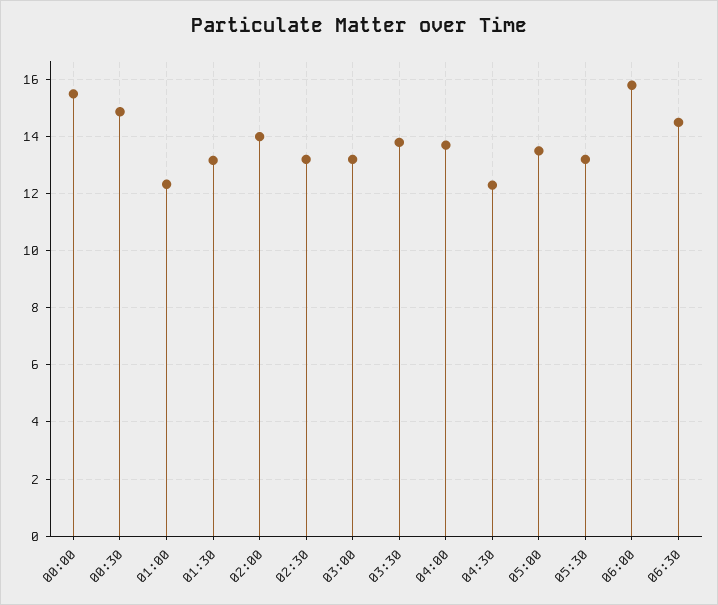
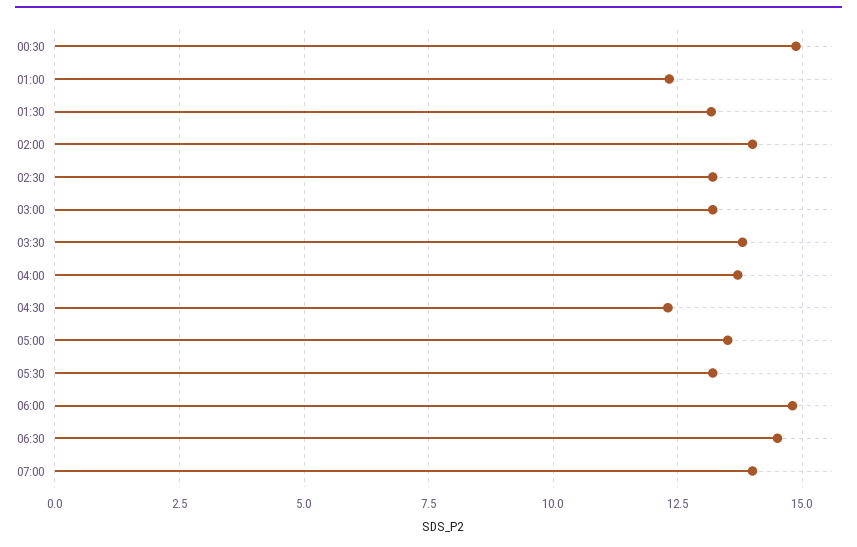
00:00: 15.5 -> none
06:00: 15.75 -> 14.75
07:00: none -> 14

